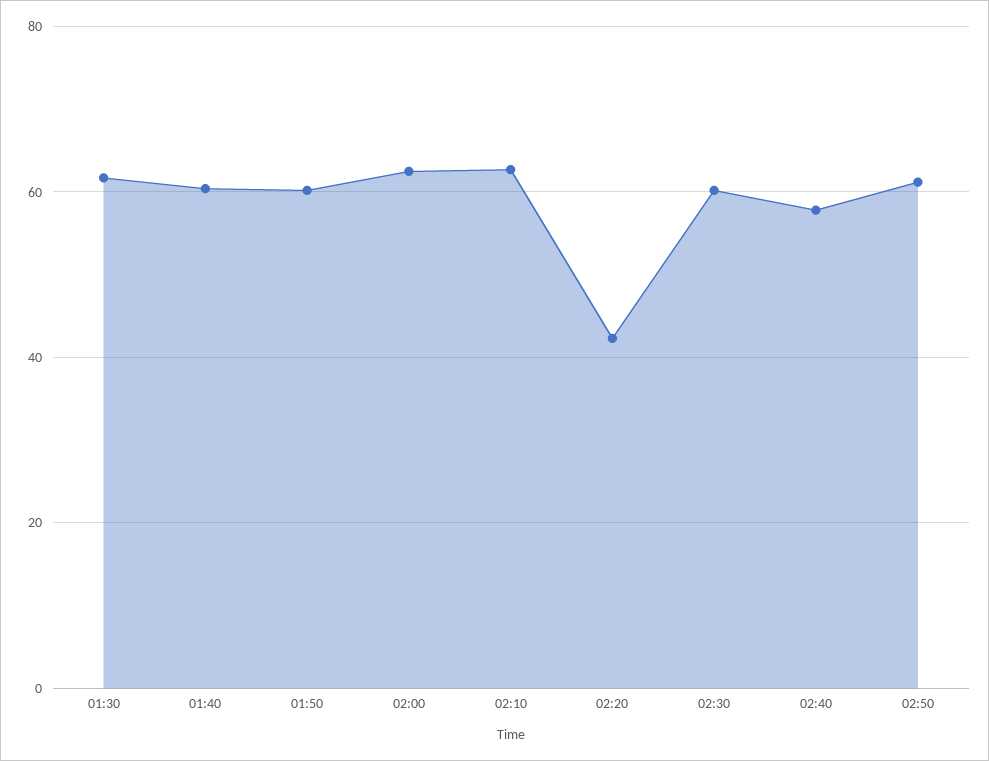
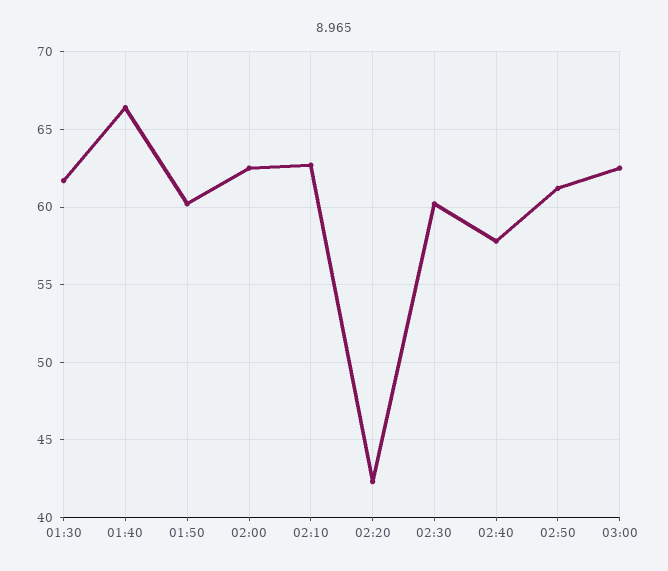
01:40: 60 -> 66.5
03:00: none -> 62.5

